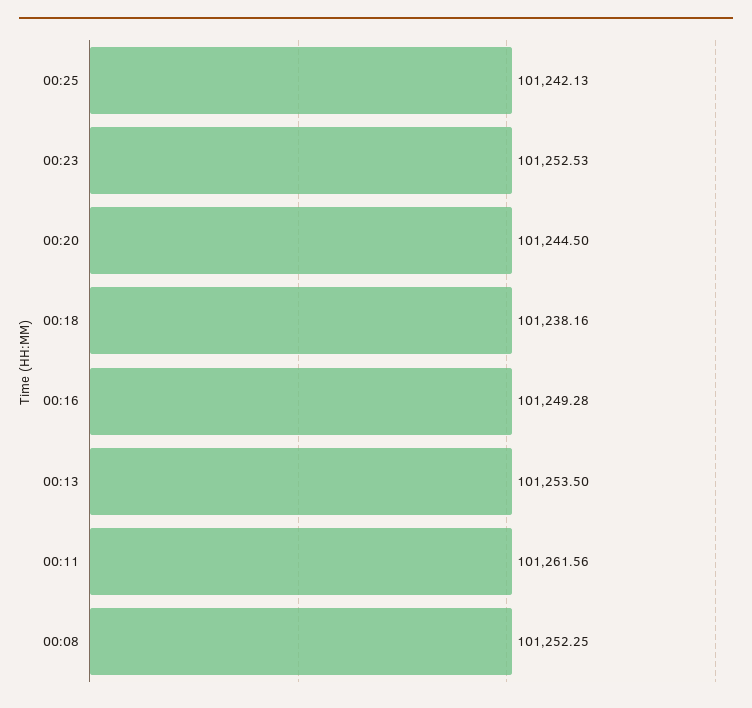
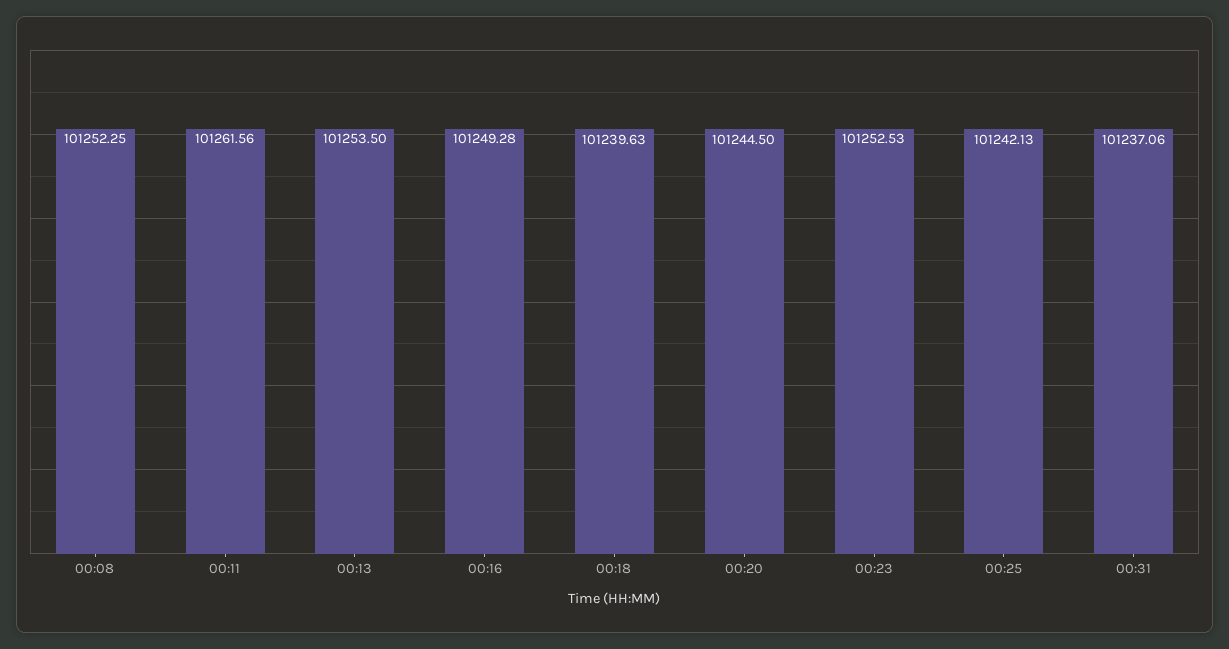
00:18: 101238.16 -> 101239.63
00:31: none -> 101237.06

